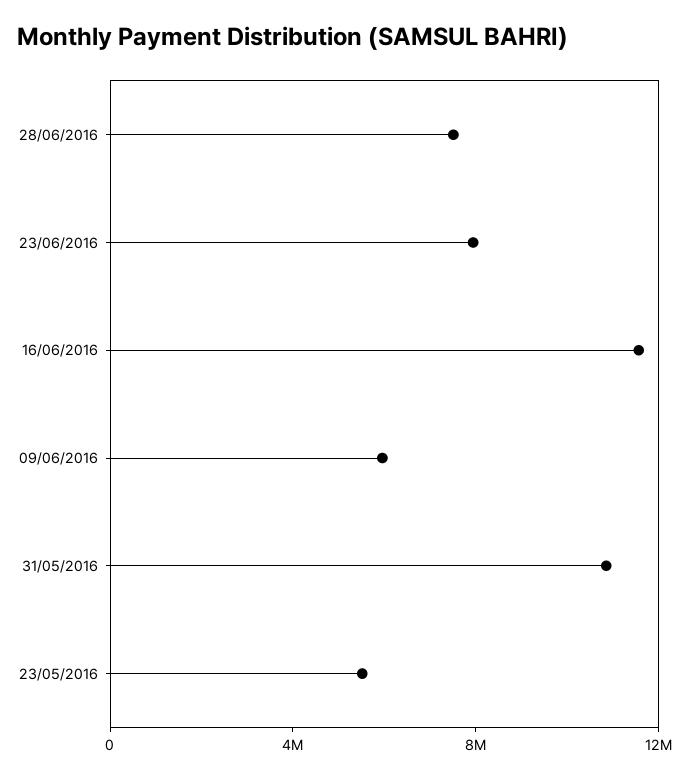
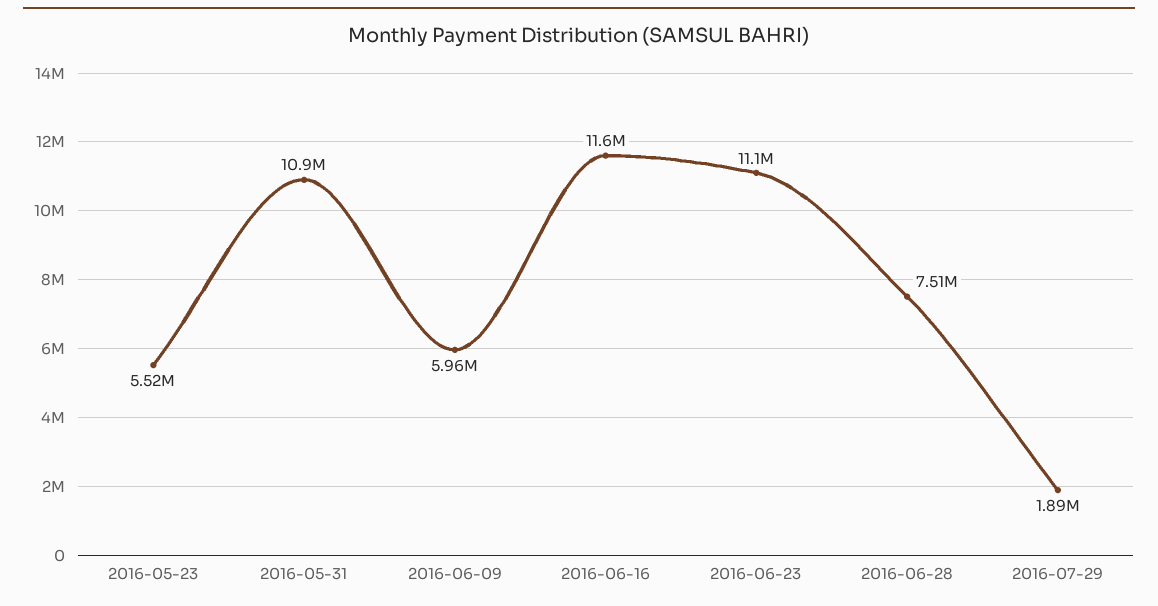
23/06/2016: 8000000 -> 11100000
2016-07-29: none -> 1890000

